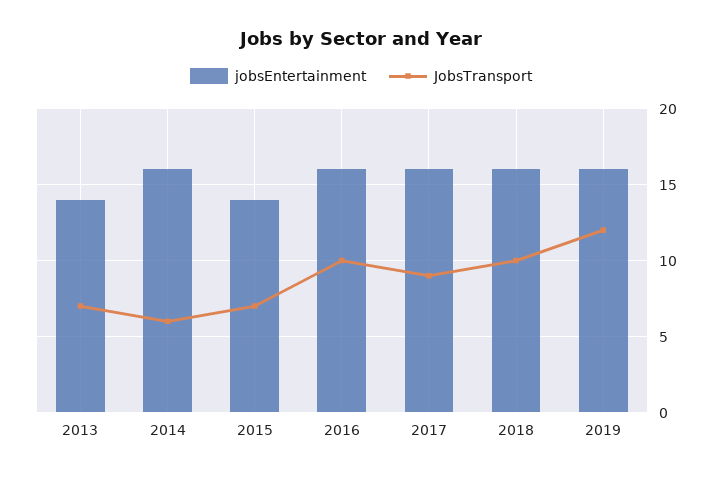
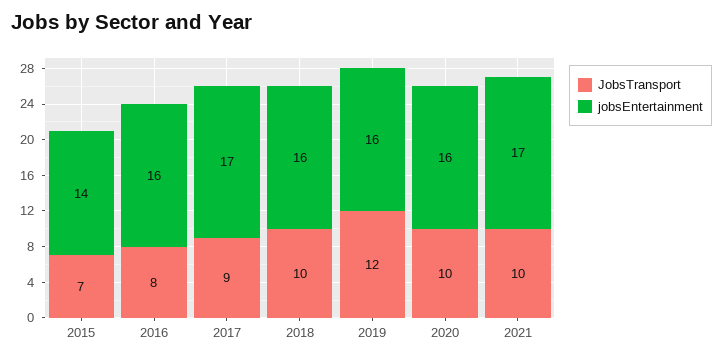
jobsEntertainment, 2013: 14 -> none
JobsTransport, 2013: 7 -> none
jobsEntertainment, 2014: 16 -> none
JobsTransport, 2014: 6 -> none
JobsTransport, 2016: 10 -> 8
jobsEntertainment, 2017: 16 -> 17
JobsTransport, 2020: none -> 10
jobsEntertainment, 2020: none -> 16
JobsTransport, 2021: none -> 10
jobsEntertainment, 2021: none -> 17

